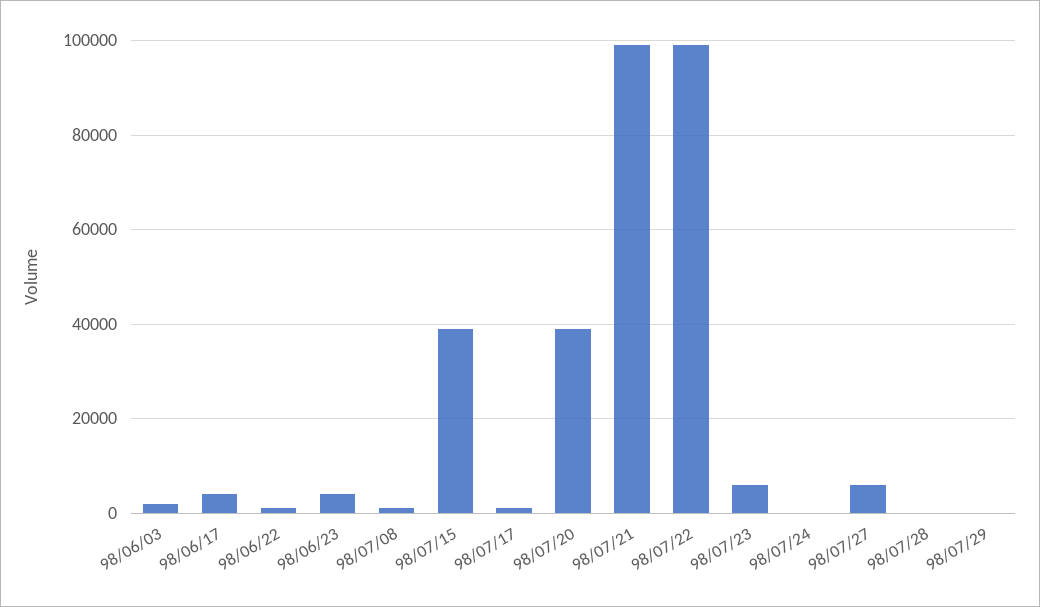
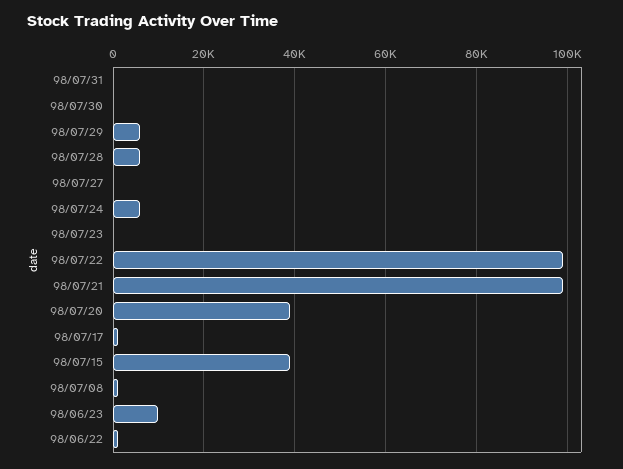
98/06/03: 2000 -> none
98/06/17: 4000 -> none
98/06/23: 4000 -> 10000
98/07/23: 6000 -> 0
98/07/24: 0 -> 6000
98/07/27: 6000 -> 0
98/07/28: 0 -> 6000
98/07/29: 0 -> 6000
98/07/31: none -> 0
98/07/30: none -> 0

